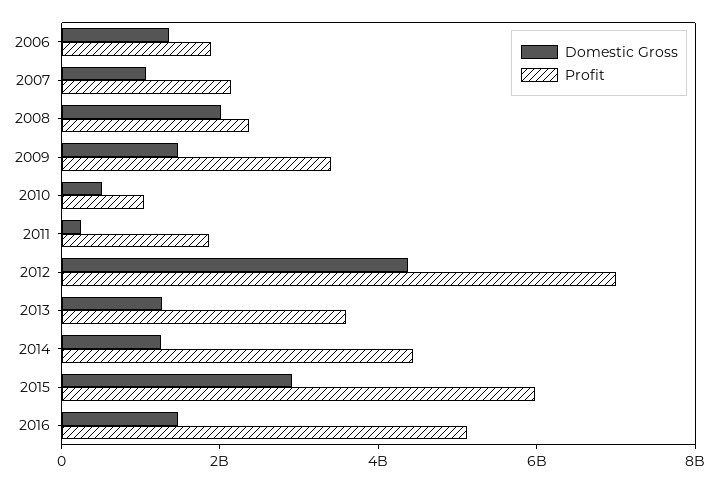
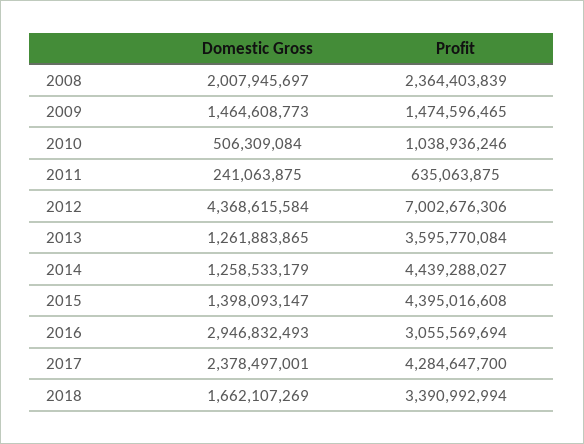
Domestic Gross, 2006: 1500000000 -> none
Profit, 2006: 2000000000 -> none
Domestic Gross, 2007: 1000000000 -> none
Profit, 2007: 2000000000 -> none
Profit, 2009: 3500000000 -> 1474596465
Profit, 2011: 2000000000 -> 635063875
Domestic Gross, 2015: 3000000000 -> 1398093147
Profit, 2015: 6000000000 -> 4395016608
Domestic Gross, 2016: 1500000000 -> 2946832493
Profit, 2016: 5000000000 -> 3055569694
Domestic Gross, 2017: none -> 2378497001
Profit, 2017: none -> 4284647700
Domestic Gross, 2018: none -> 1662107269
Profit, 2018: none -> 3390992994

